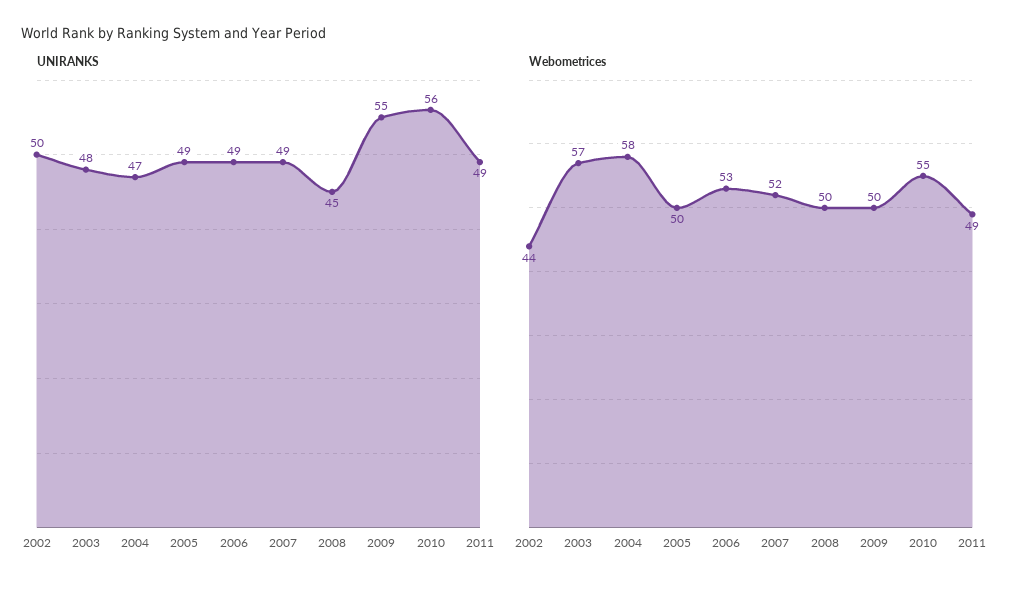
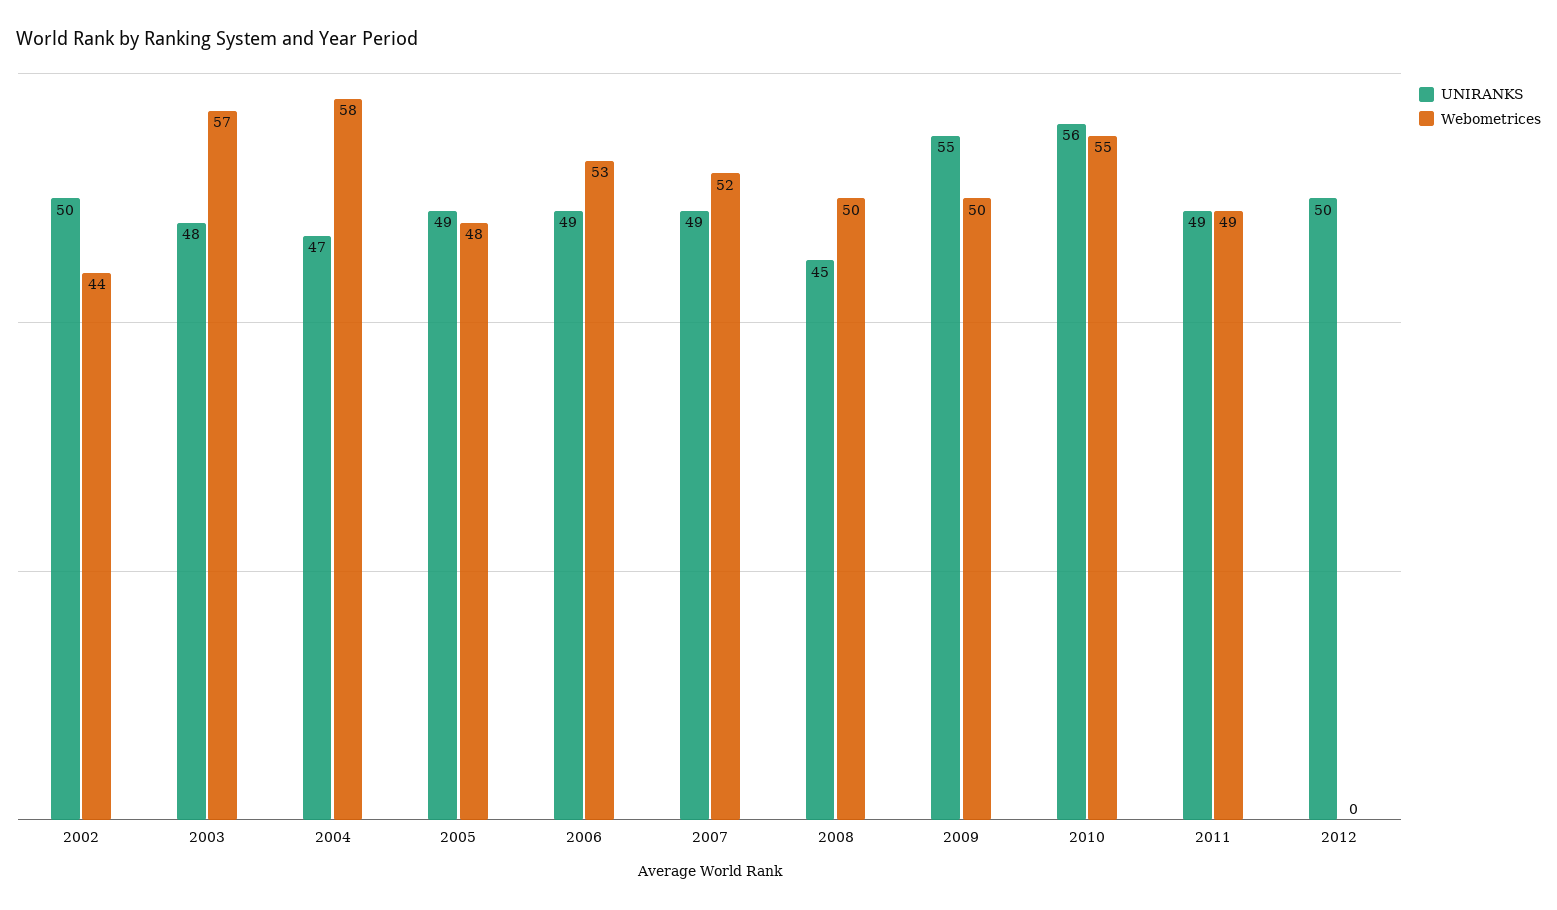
Webometrices, 2005: 50 -> 48
UNIRANKS, 2012: none -> 50
Webometrices, 2012: none -> 0

